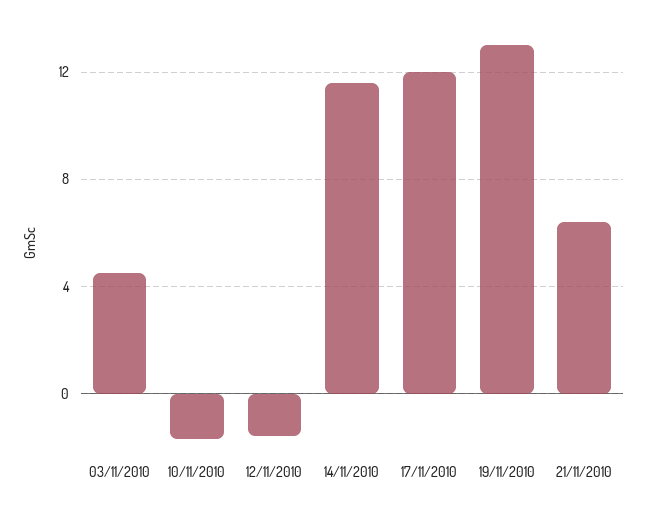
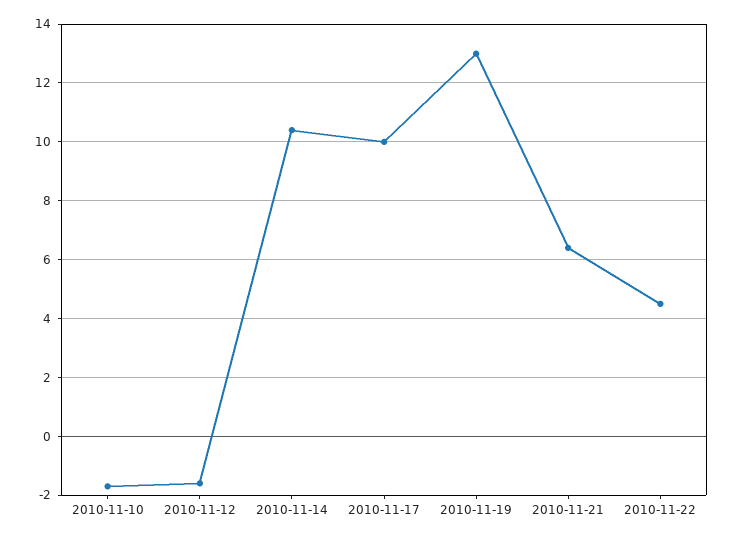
03/11/2010: 4.5 -> none
14/11/2010: 11.5 -> 10.5
17/11/2010: 12 -> 10
2010-11-22: none -> 4.5

